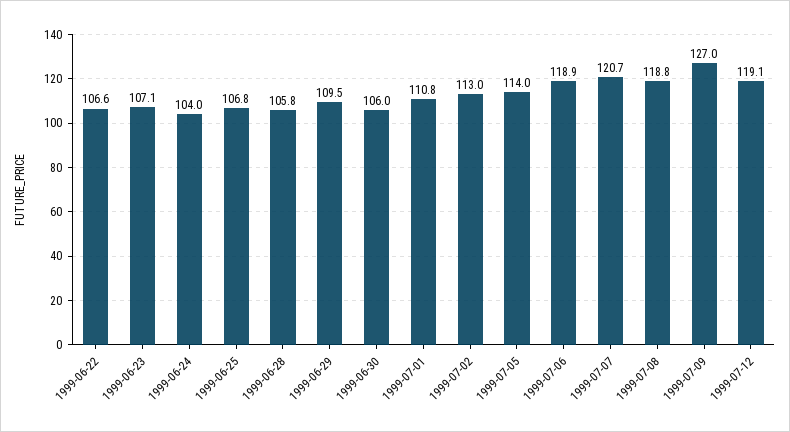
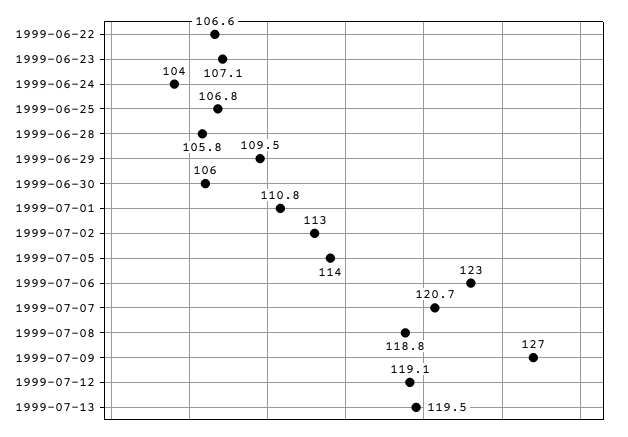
1999-07-06: 118.9 -> 123
1999-07-13: none -> 119.5

